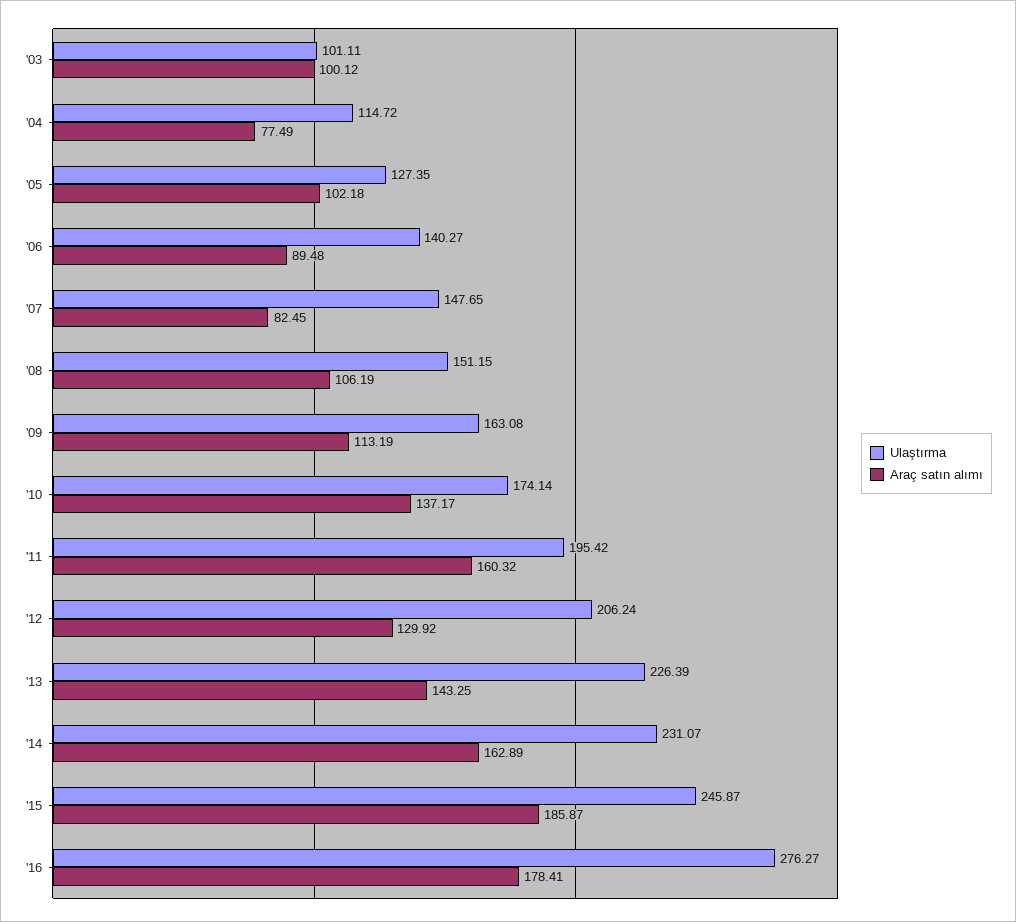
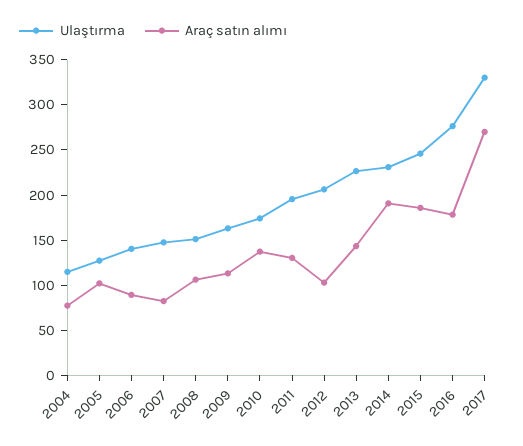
Ulaştırma, '03: 101.11 -> none
Araç satın alımı, '03: 100.12 -> none
Araç satın alımı, '11: 160.32 -> 130
Araç satın alımı, '12: 129.92 -> 100
Araç satın alımı, '14: 162.89 -> 190
Ulaştırma, 2017: none -> 330
Araç satın alımı, 2017: none -> 270

